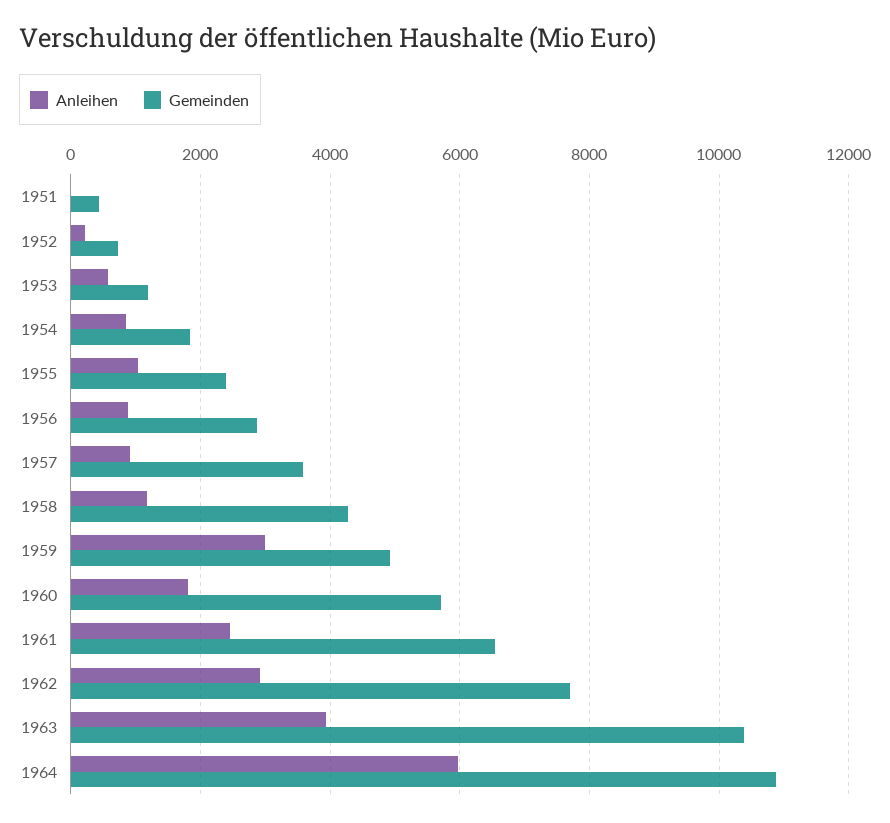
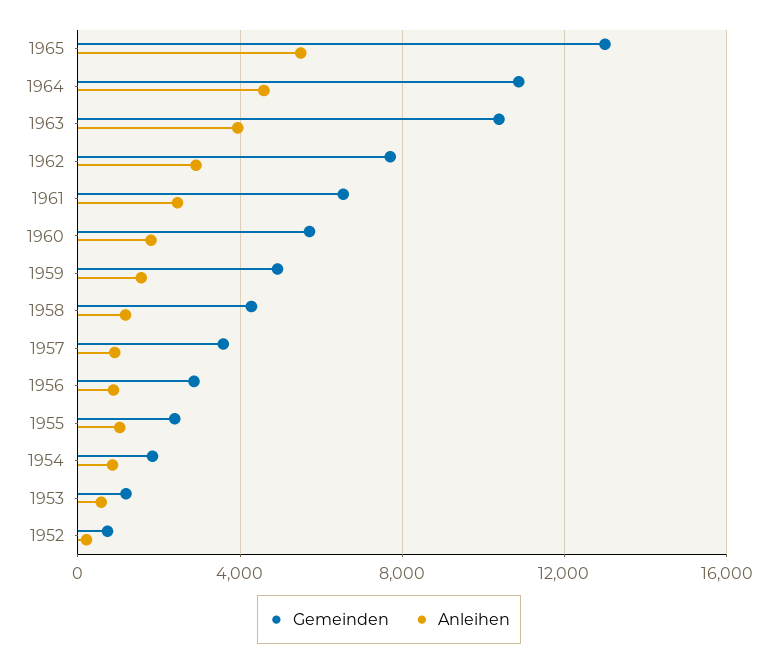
Anleihen, 1951: 0 -> none
Gemeinden, 1951: 400 -> none
Anleihen, 1959: 3000 -> 1500
Anleihen, 1964: 6000 -> 4500
Gemeinden, 1965: none -> 13000
Anleihen, 1965: none -> 5500

